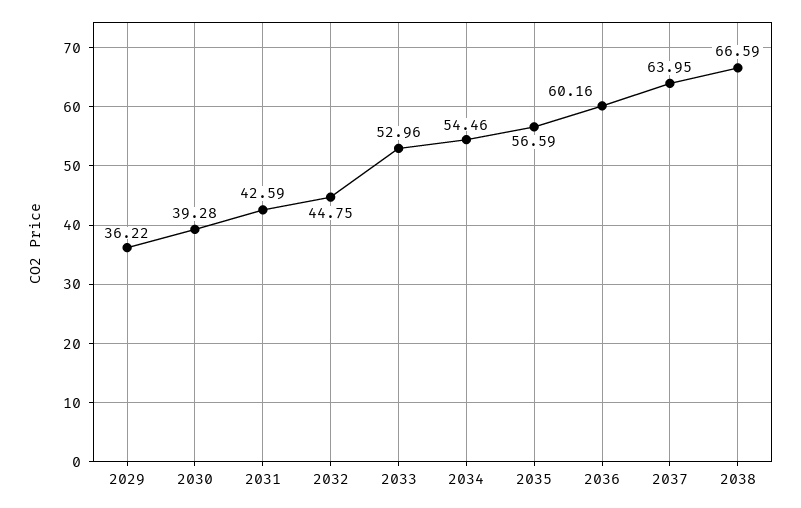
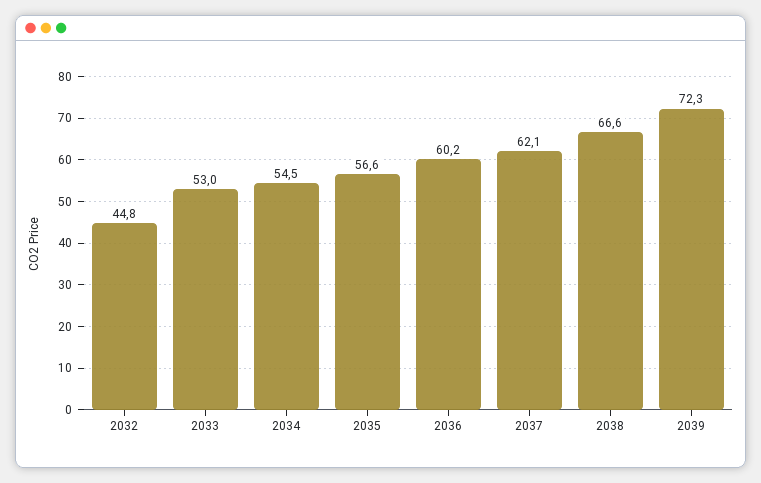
2029: 36.22 -> none
2030: 39.28 -> none
2031: 42.59 -> none
2037: 63.95 -> 62.1
2039: none -> 72.3

